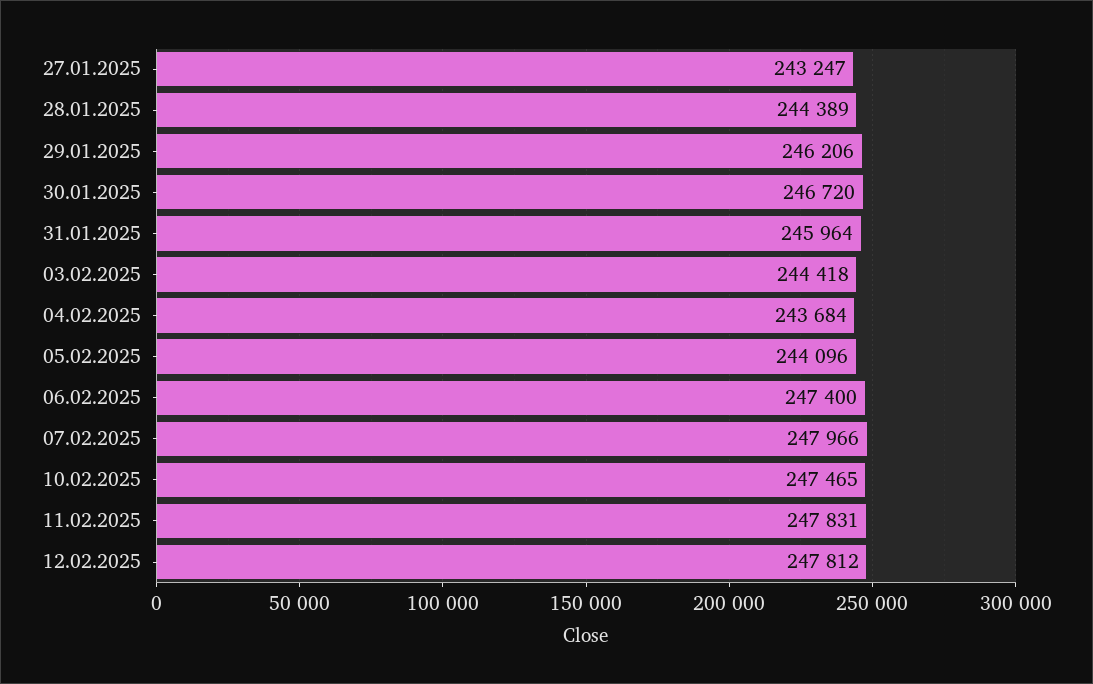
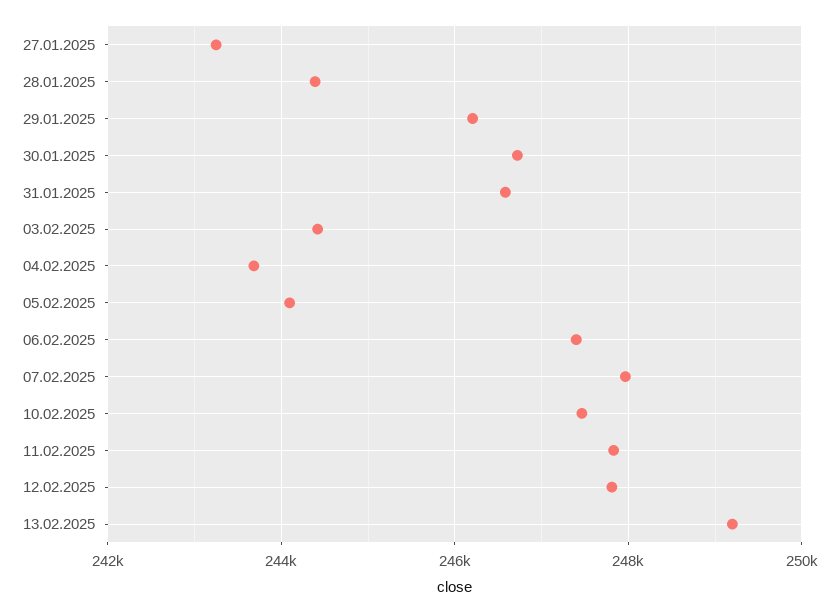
31.01.2025: 245964 -> 246600
13.02.2025: none -> 249200

